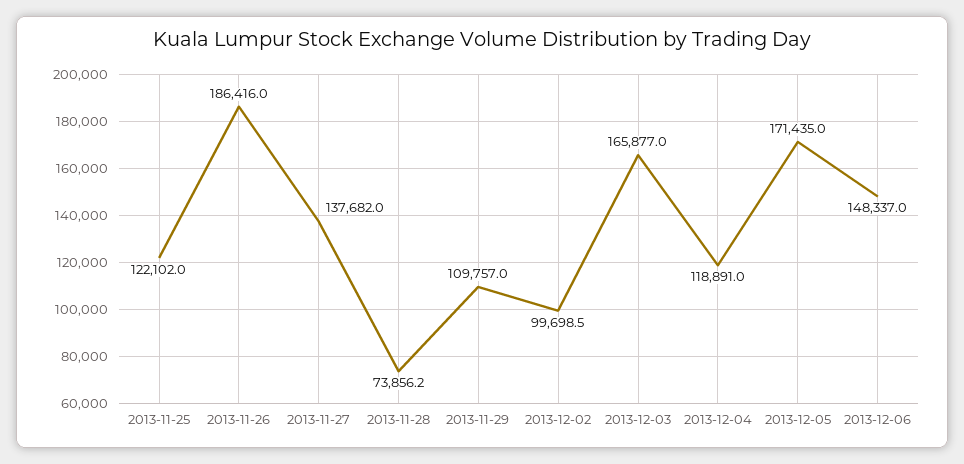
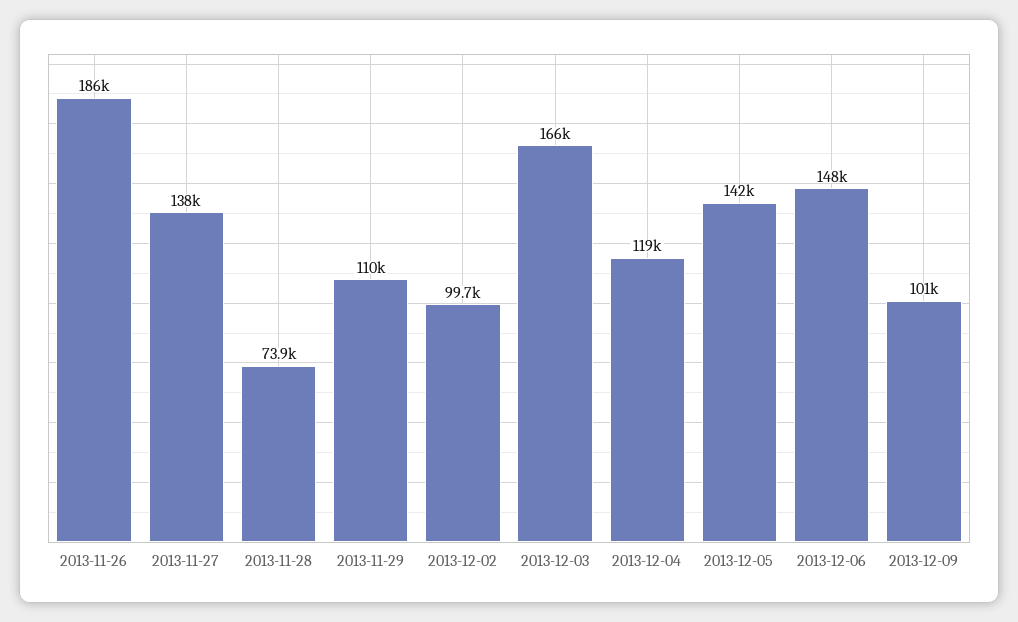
2013-11-25: 122102 -> none
2013-12-05: 171435 -> 142000
2013-12-09: none -> 101000

